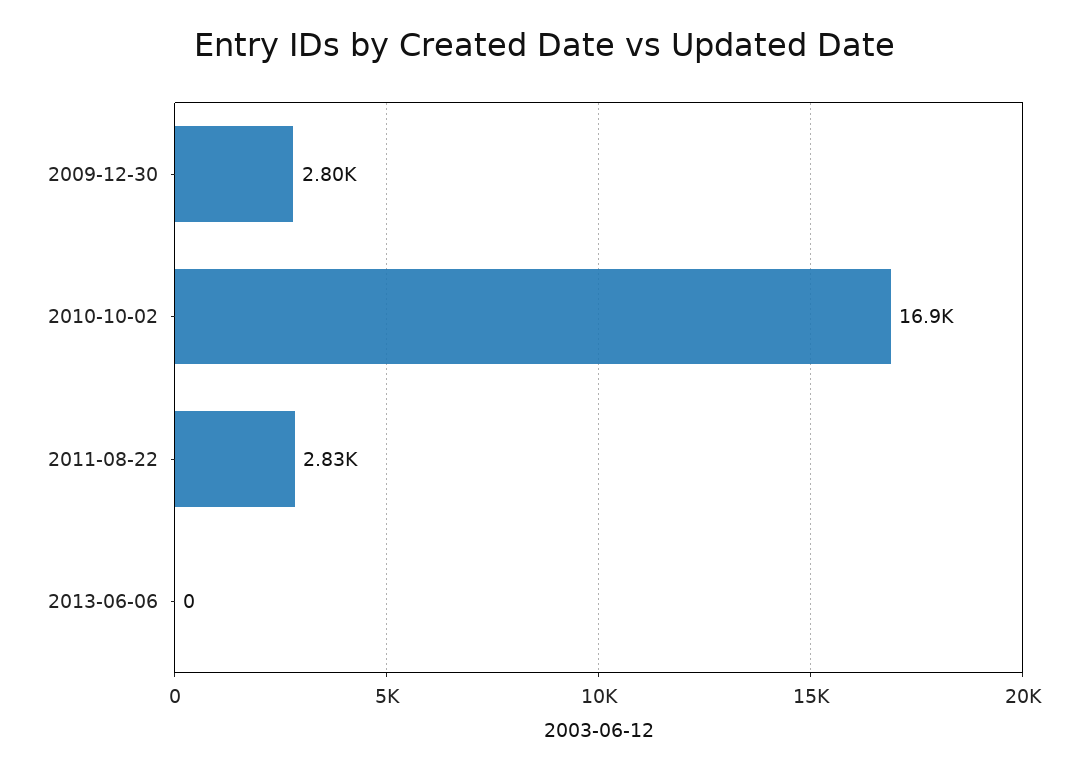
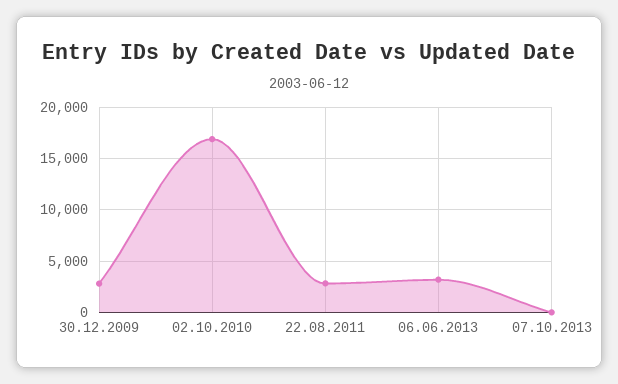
2013-06-06: 0 -> 3000
07.10.2013: none -> 0

